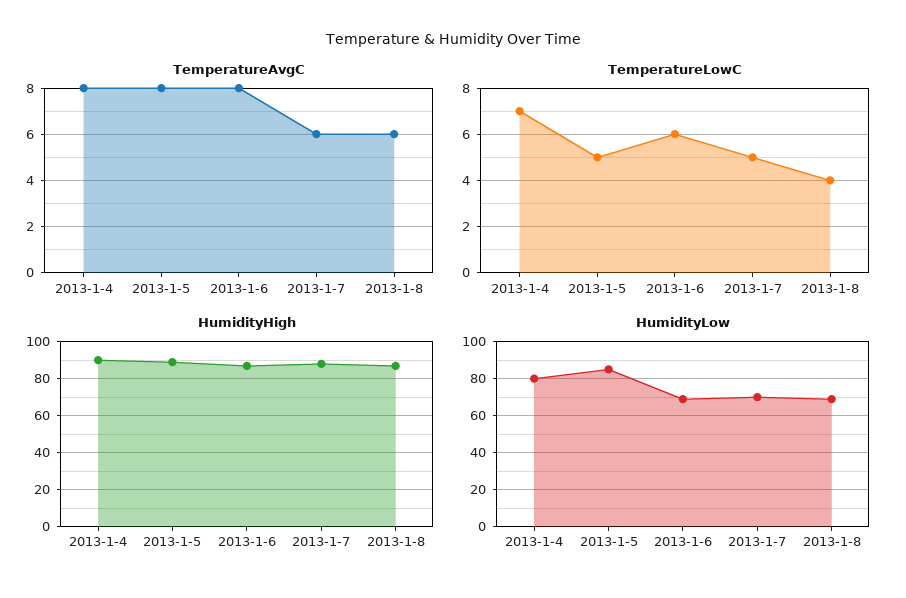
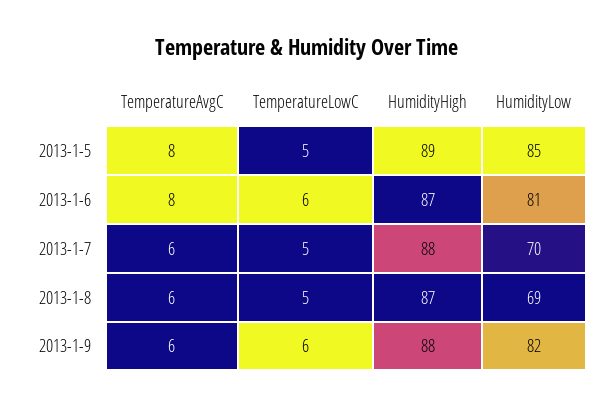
TemperatureAvgC, 2013-1-4: 8 -> none
TemperatureLowC, 2013-1-4: 7 -> none
TemperatureLowC, 2013-1-8: 4 -> 5
HumidityHigh, 2013-1-4: 90 -> none
HumidityLow, 2013-1-4: 80 -> none
HumidityLow, 2013-1-6: 70 -> 81
TemperatureAvgC, 2013-1-9: none -> 6
TemperatureLowC, 2013-1-9: none -> 6
HumidityHigh, 2013-1-9: none -> 88
HumidityLow, 2013-1-9: none -> 82

